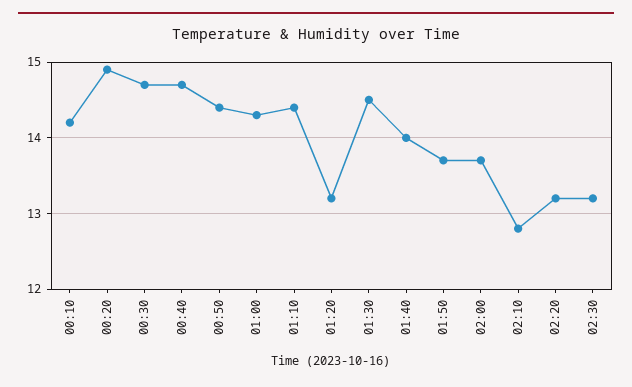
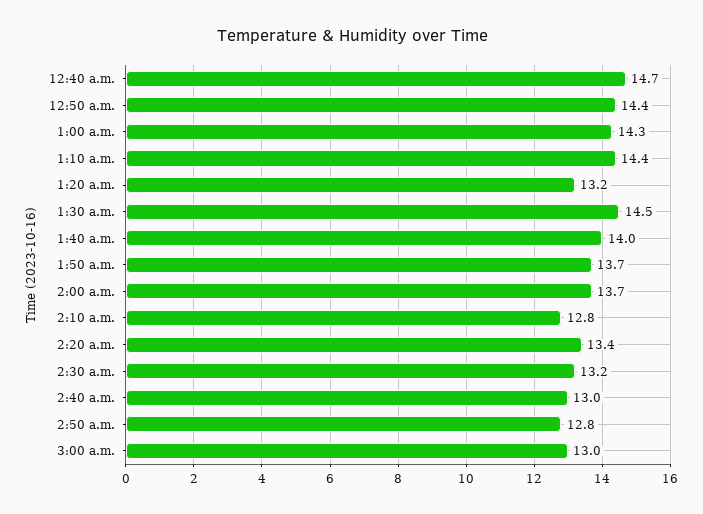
00:10: 14.2 -> none
00:20: 14.9 -> none
00:30: 14.7 -> none
02:20: 13.2 -> 13.4
2:40 a.m.: none -> 13
2:50 a.m.: none -> 12.8
3:00 a.m.: none -> 13

